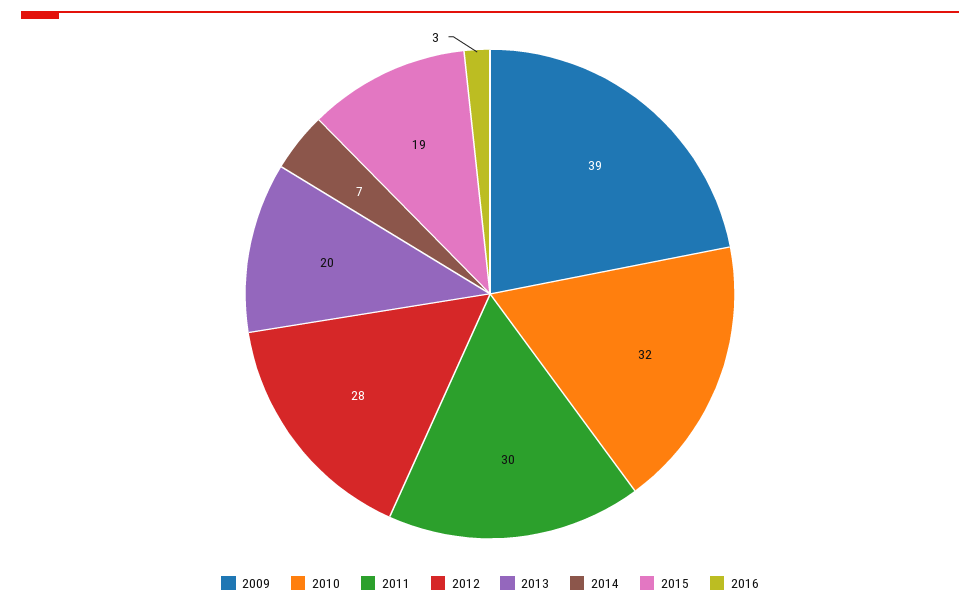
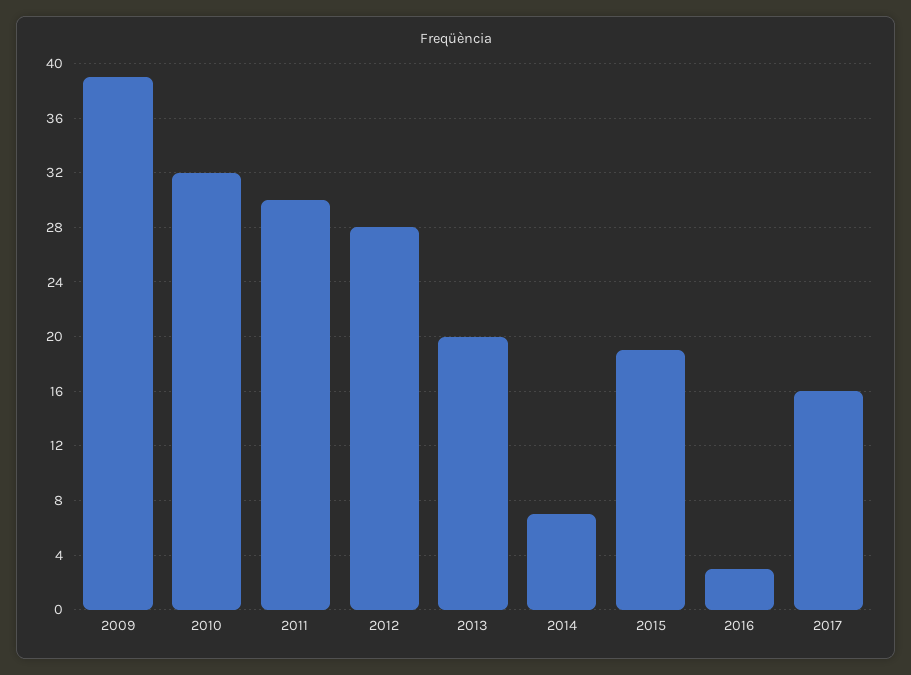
2017: none -> 16

